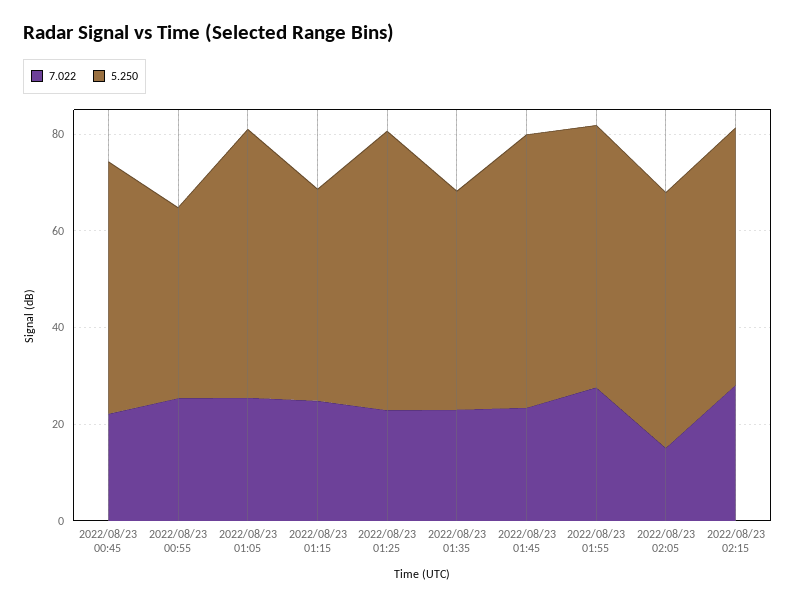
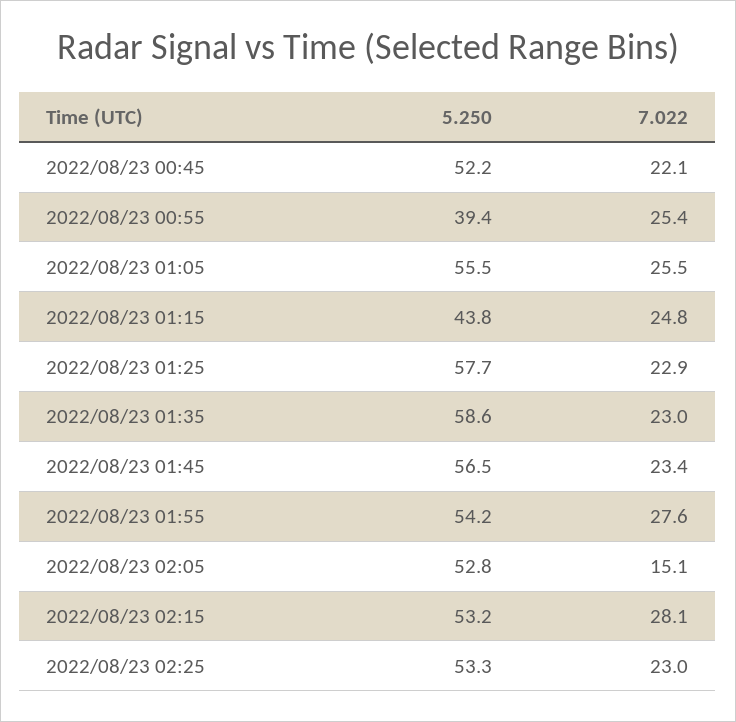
5.250, 2022/08/23 01:35: 45 -> 58.6
5.250, 2022/08/23 02:25: none -> 53.3
7.022, 2022/08/23 02:25: none -> 23

